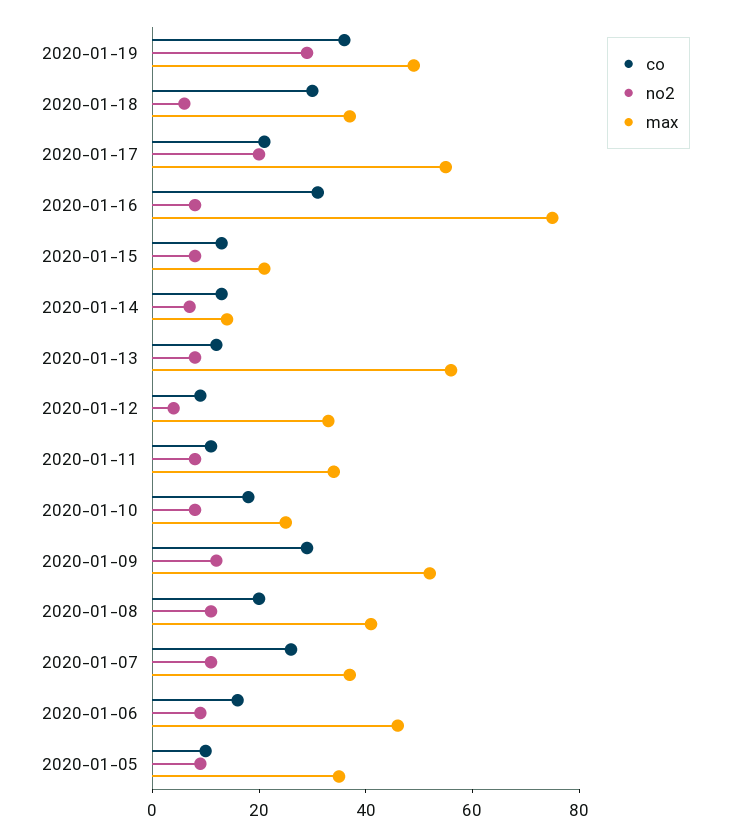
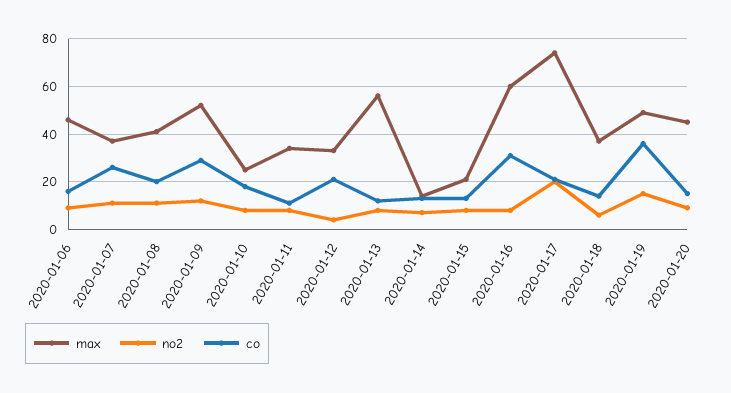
no2, 2020-01-19: 30 -> 15
co, 2020-01-18: 30 -> 15
max, 2020-01-17: 55 -> 75
max, 2020-01-16: 75 -> 60
co, 2020-01-12: 10 -> 20
co, 2020-01-05: 10 -> none
no2, 2020-01-05: 10 -> none
max, 2020-01-05: 35 -> none
max, 2020-01-20: none -> 45
no2, 2020-01-20: none -> 10
co, 2020-01-20: none -> 15

